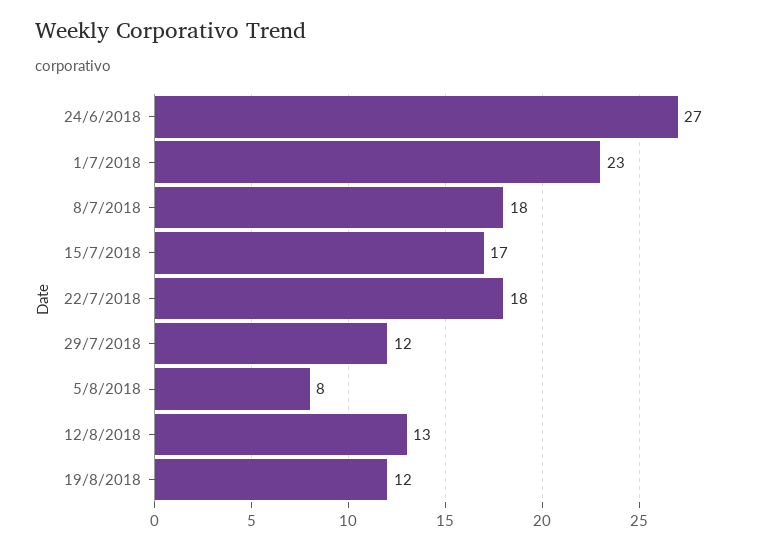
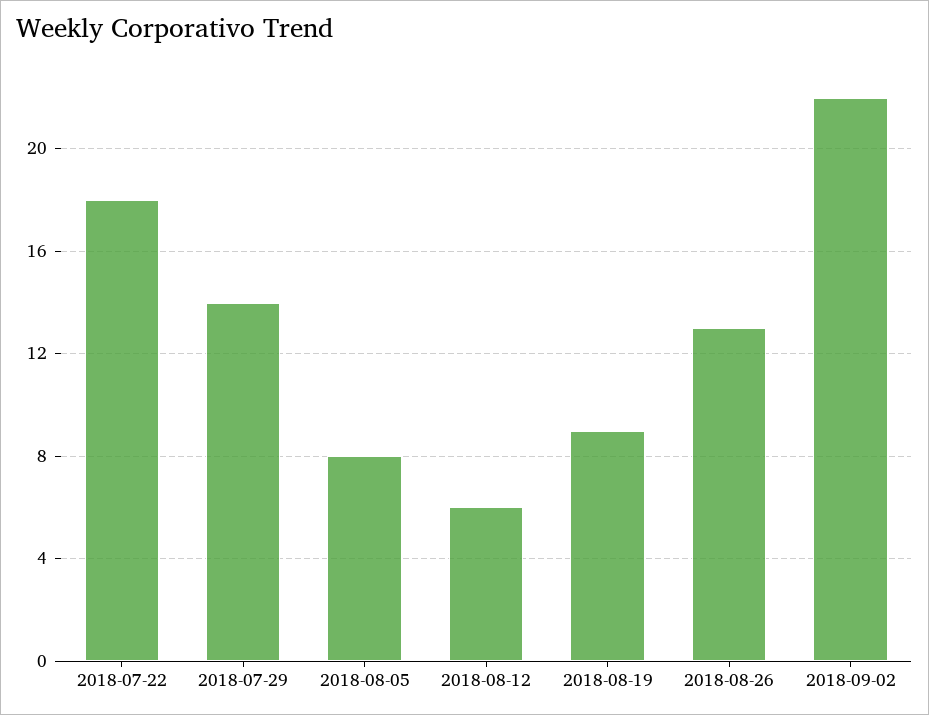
24/6/2018: 27 -> none
1/7/2018: 23 -> none
8/7/2018: 18 -> none
15/7/2018: 17 -> none
29/7/2018: 12 -> 14
12/8/2018: 13 -> 6
19/8/2018: 12 -> 9
2018-08-26: none -> 13
2018-09-02: none -> 22

